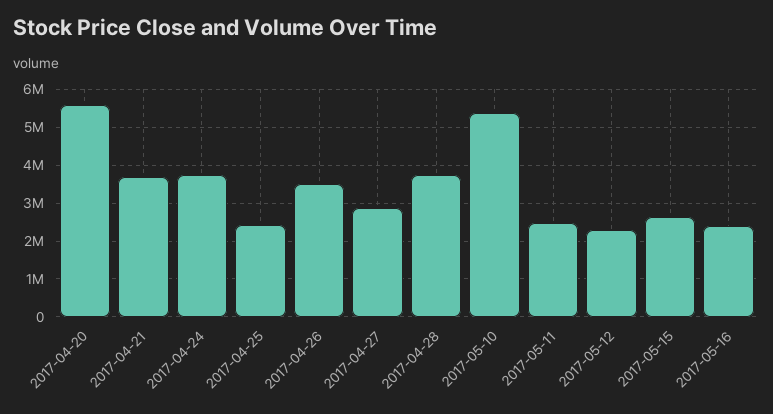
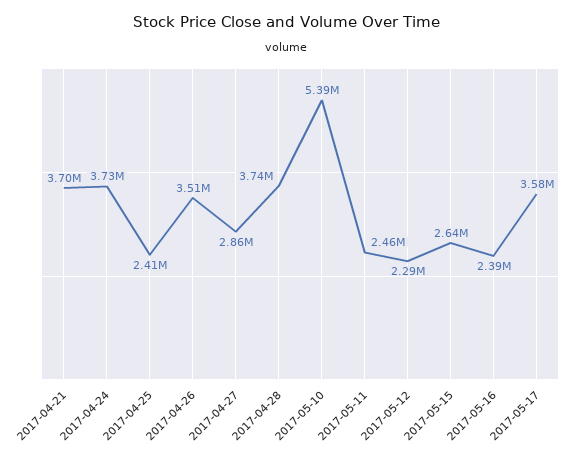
2017-04-20: 5600000 -> none
2017-05-17: none -> 3580000

